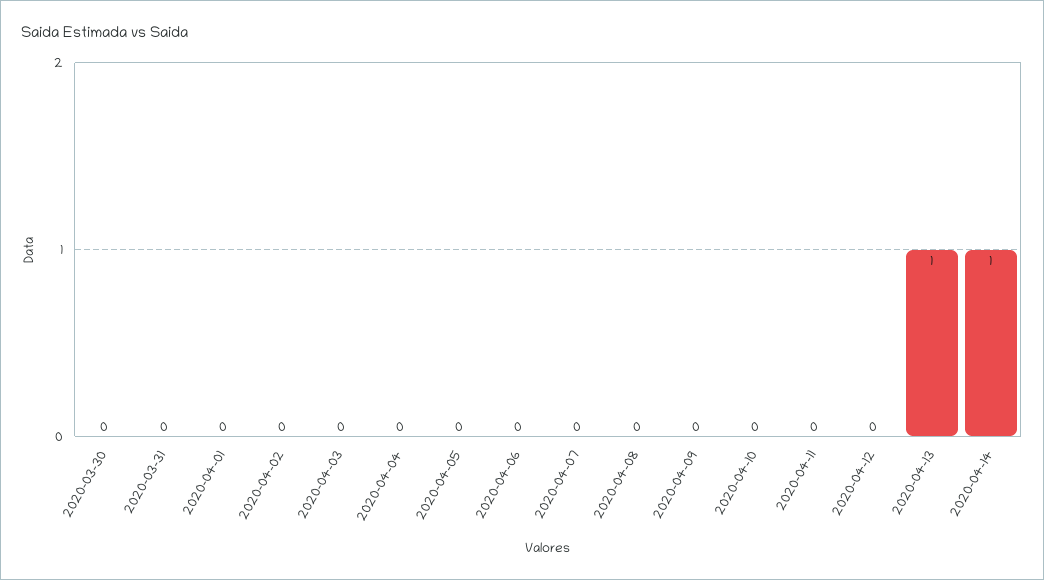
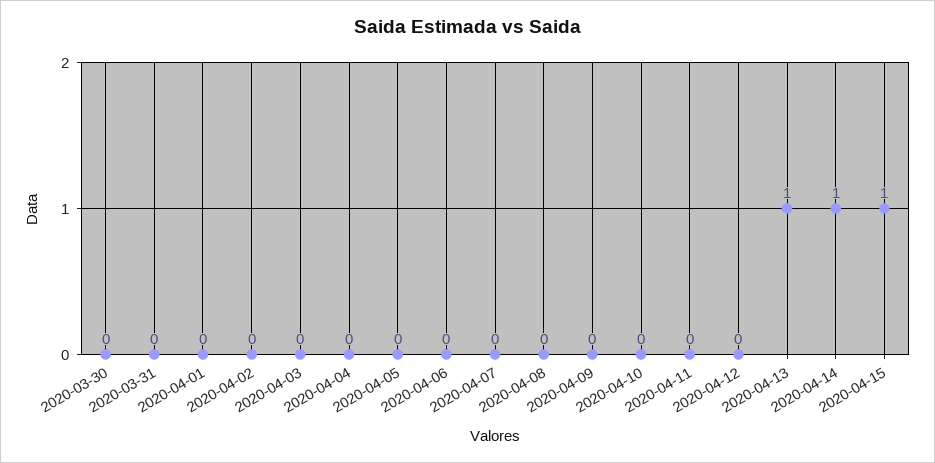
2020-04-15: none -> 1

